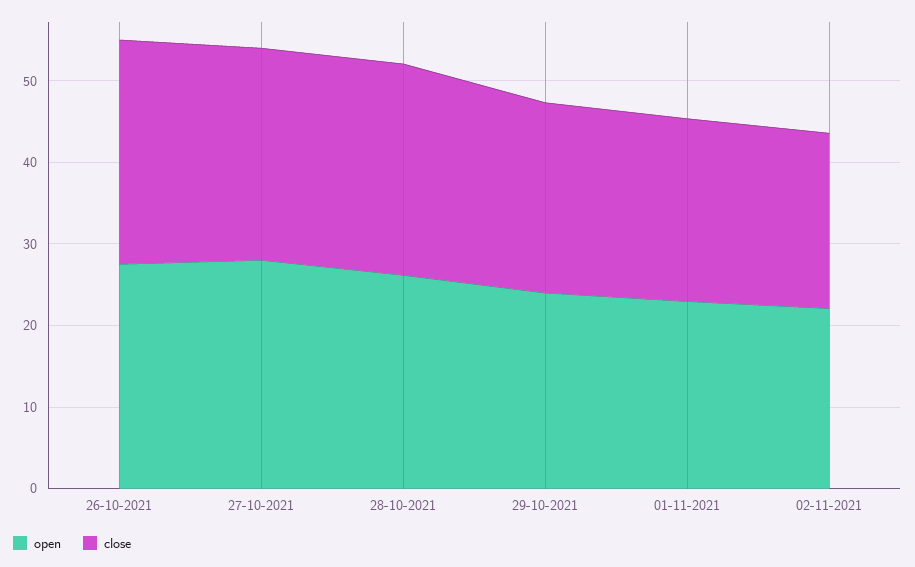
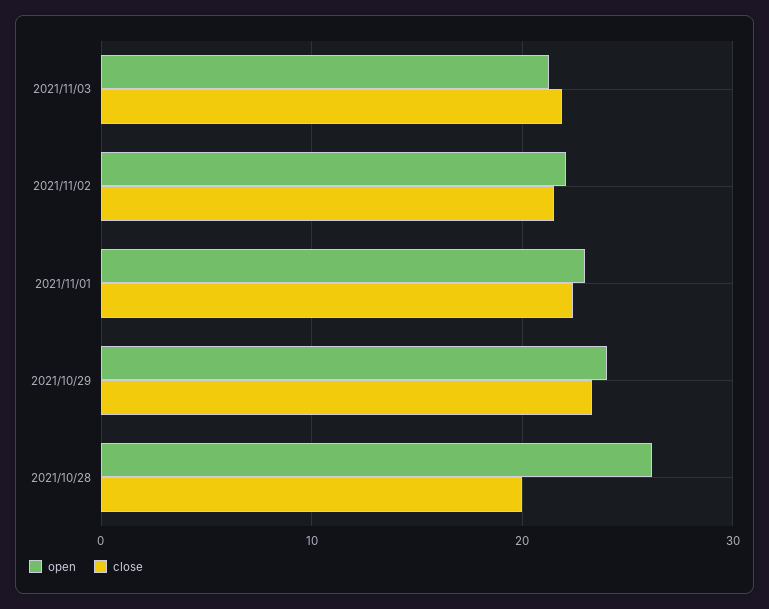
open, 26-10-2021: 28 -> none
close, 26-10-2021: 28 -> none
open, 27-10-2021: 28 -> none
close, 27-10-2021: 26 -> none
close, 28-10-2021: 26 -> 20
open, 2021/11/03: none -> 21
close, 2021/11/03: none -> 22

